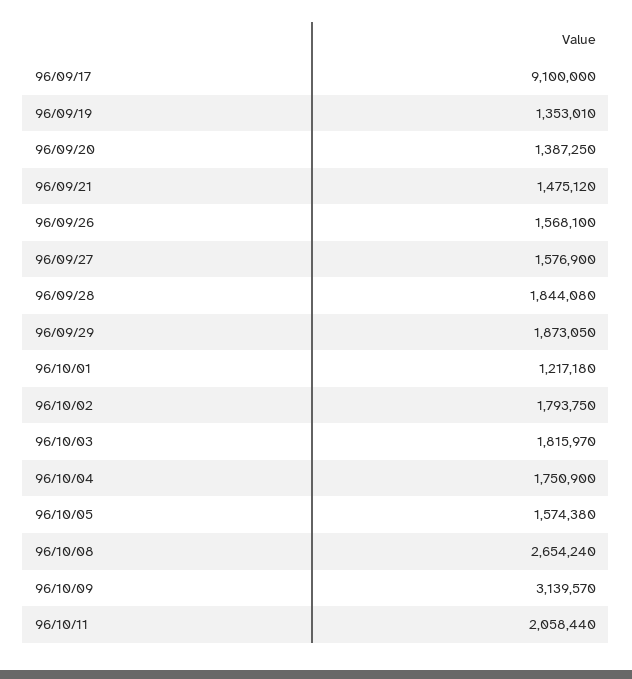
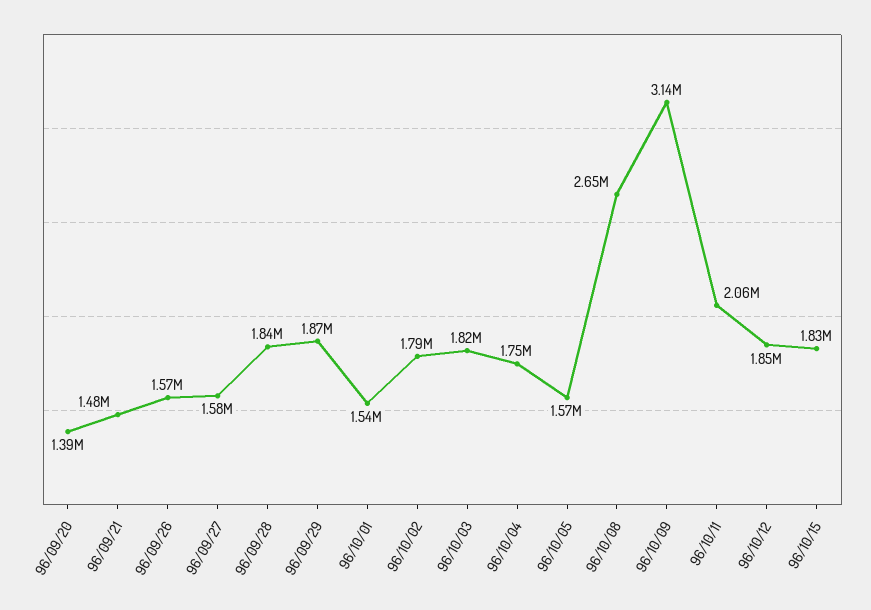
96/09/17: 9100000 -> none
96/09/19: 1353010 -> none
96/10/01: 1217180 -> 1540000
96/10/12: none -> 1850000
96/10/15: none -> 1830000

